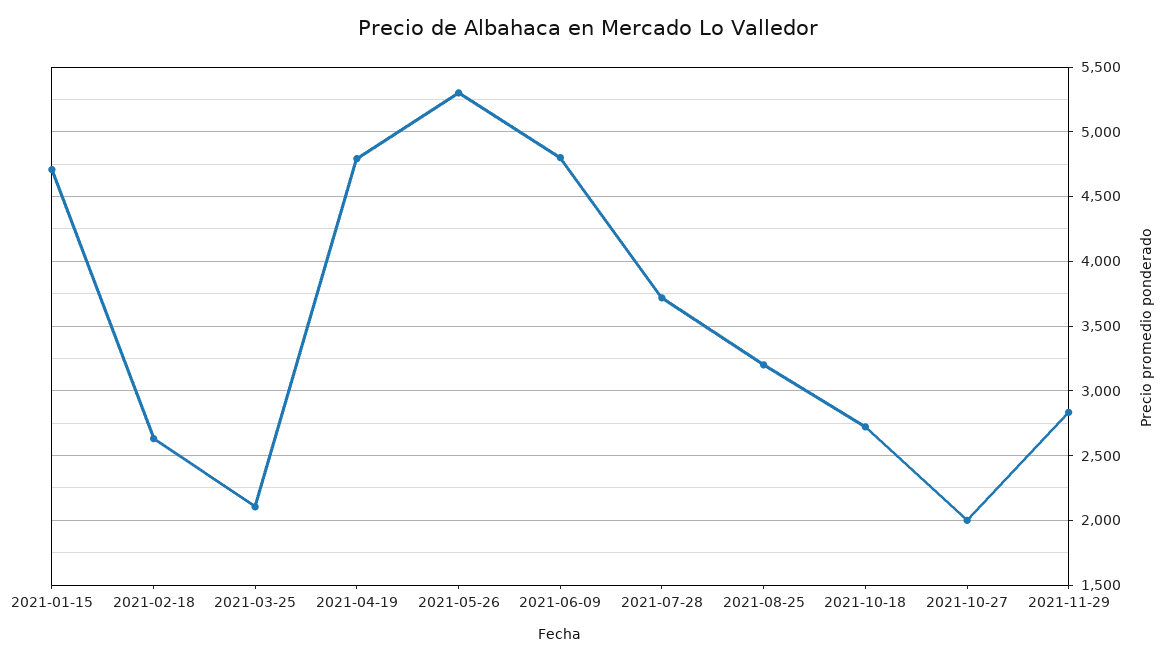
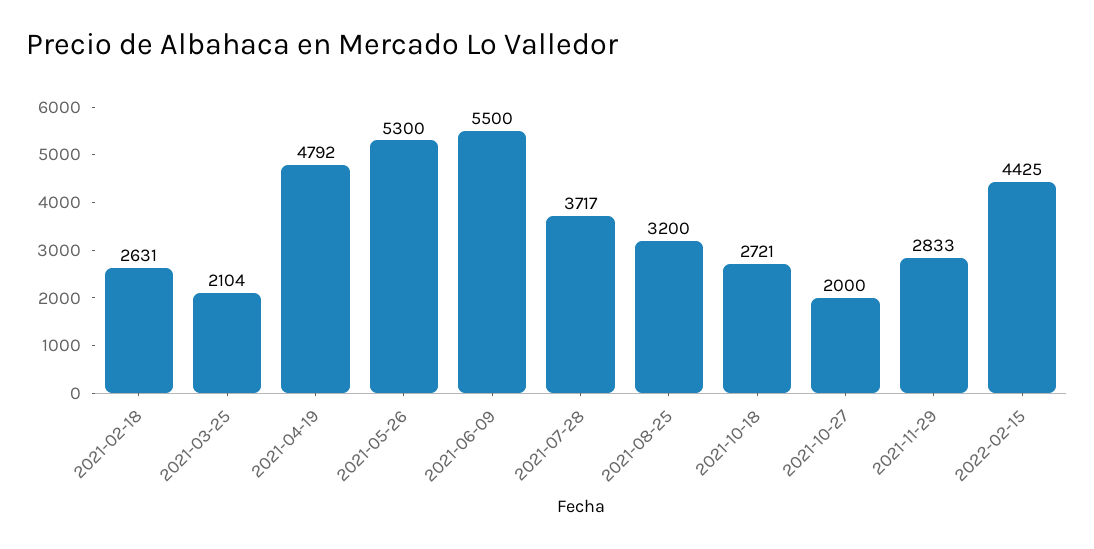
2021-01-15: 4700 -> none
2021-06-09: 4800 -> 5500
2022-02-15: none -> 4425

